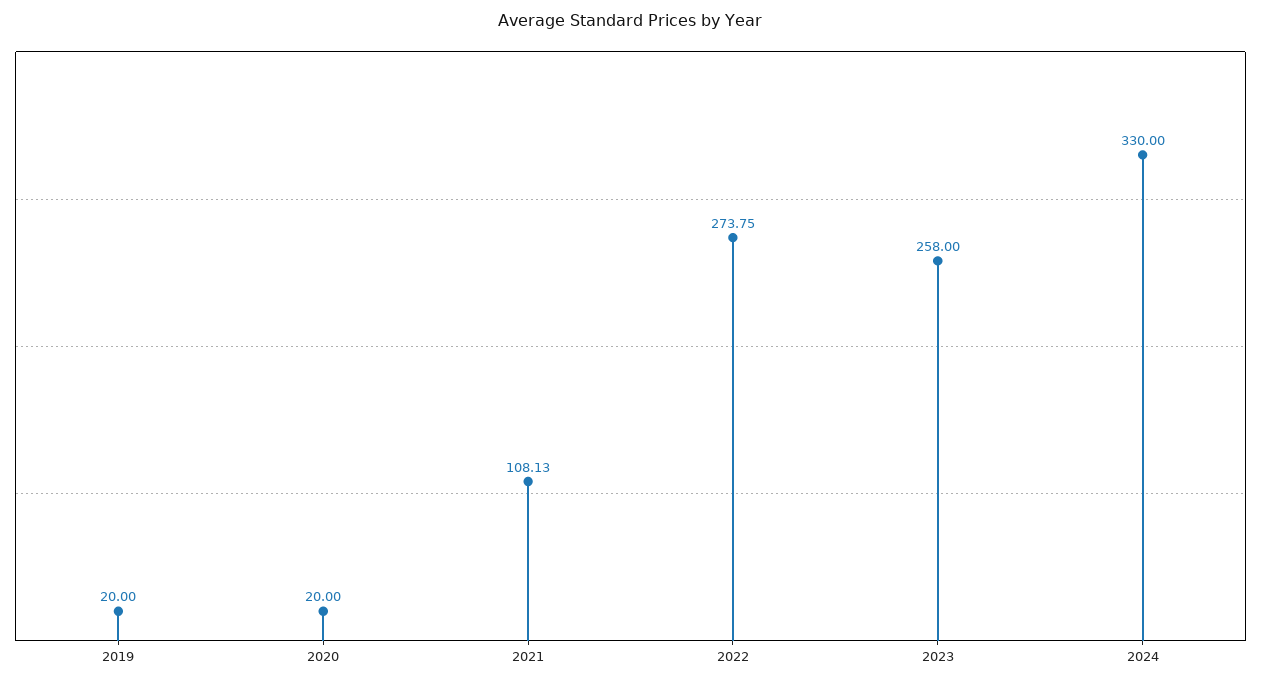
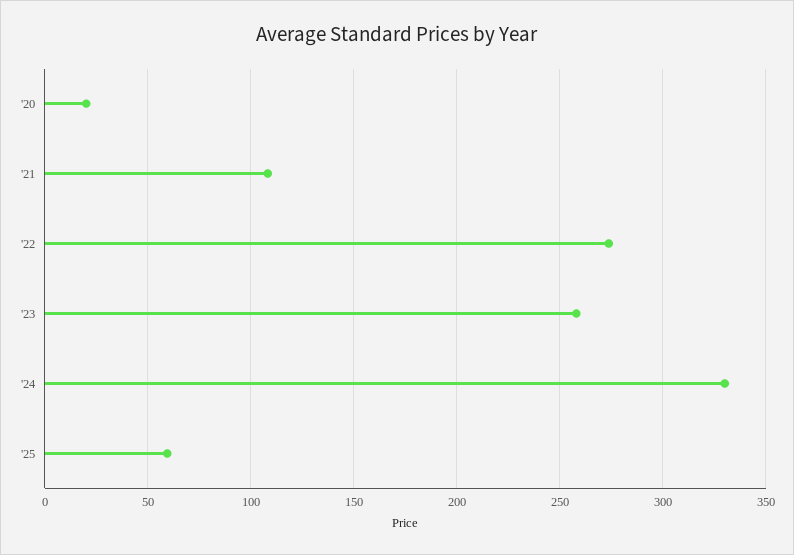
2019: 20 -> none
'25: none -> 60

